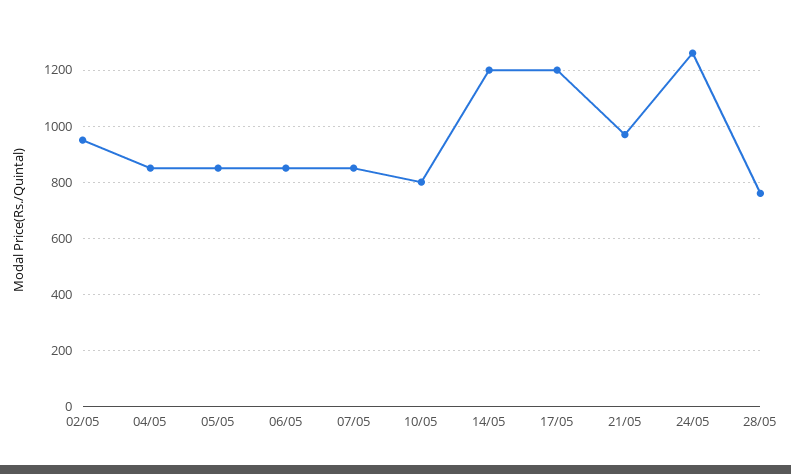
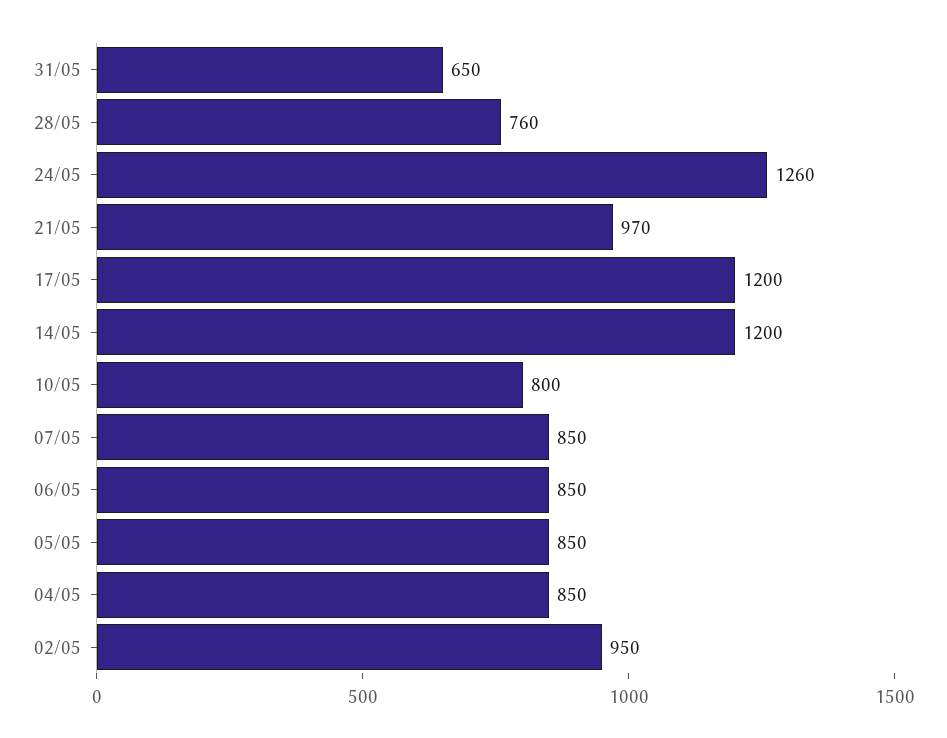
31/05: none -> 650

